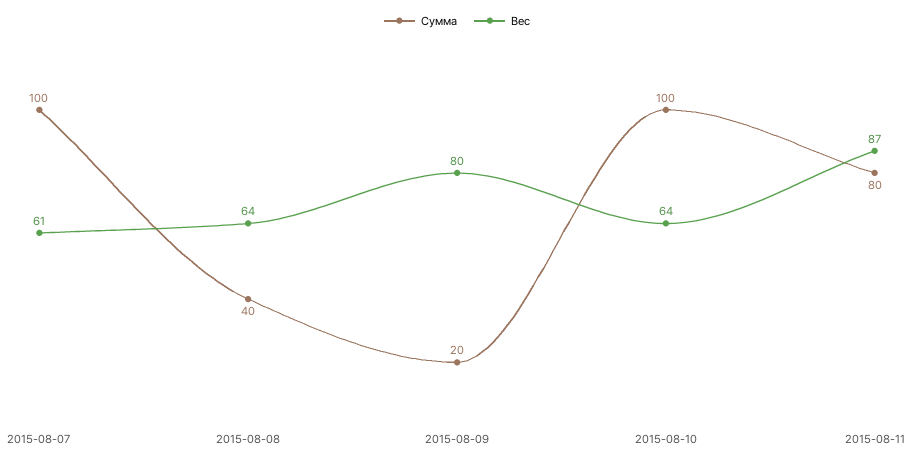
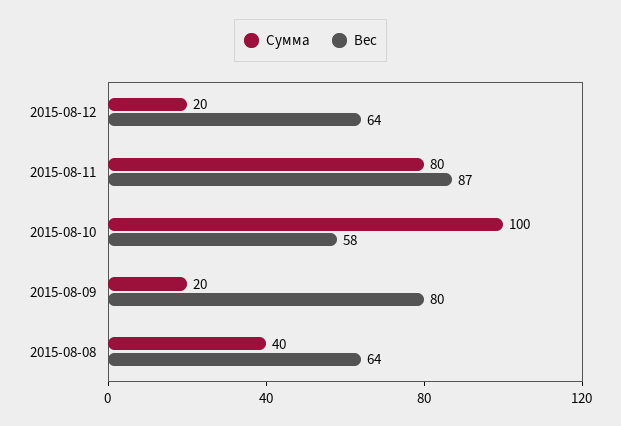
Сумма, 2015-08-07: 100 -> none
Вес, 2015-08-07: 61 -> none
Вес, 2015-08-10: 64 -> 58
Сумма, 2015-08-12: none -> 20
Вес, 2015-08-12: none -> 64

